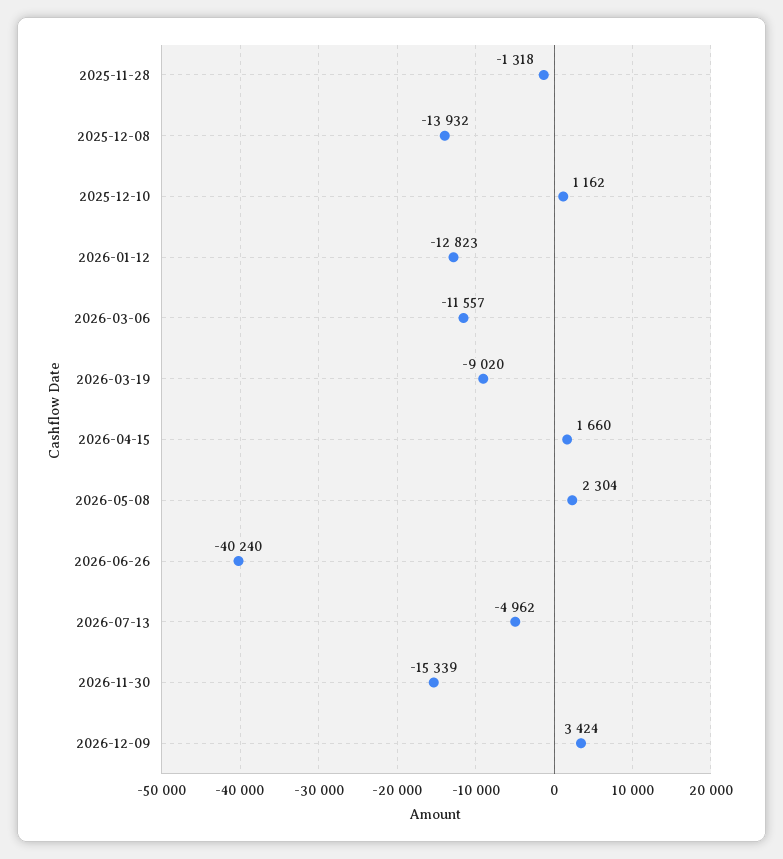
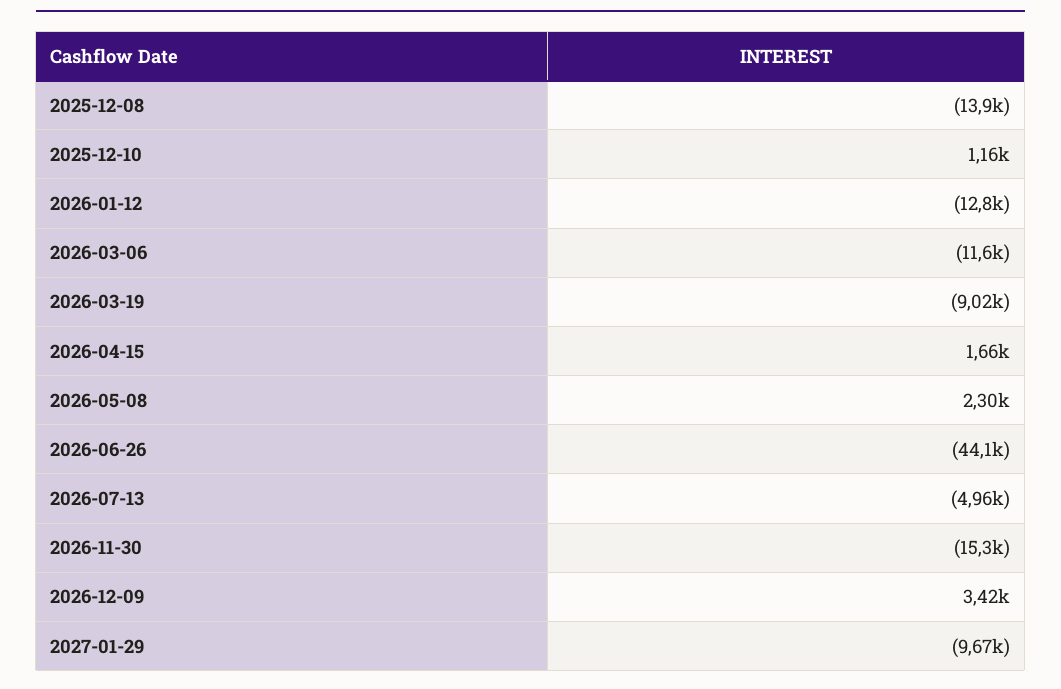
2025-11-28: -1318 -> none
2026-06-26: -40240 -> -44100
2027-01-29: none -> -9670

